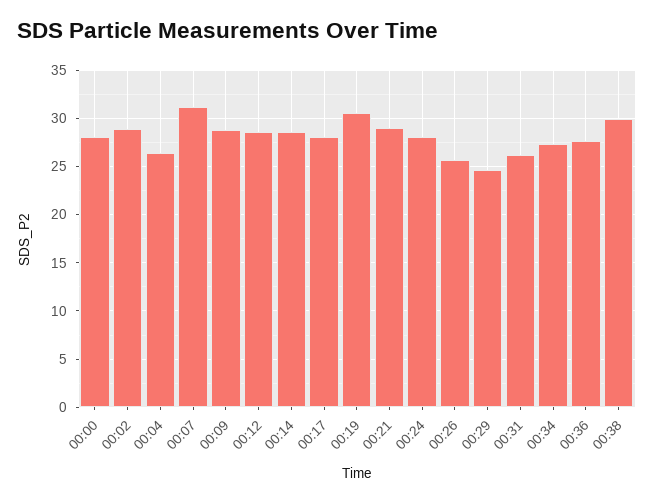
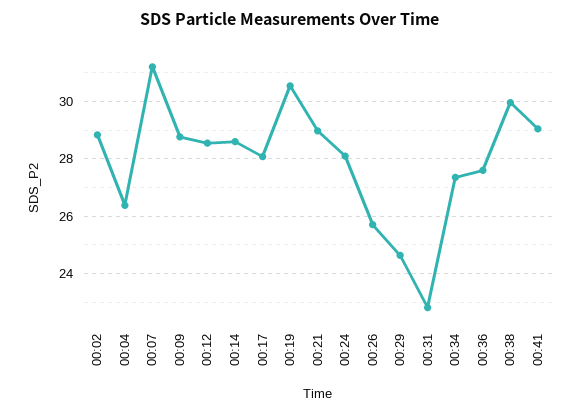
00:00: 28 -> none
00:31: 26 -> 22.75
00:41: none -> 29

